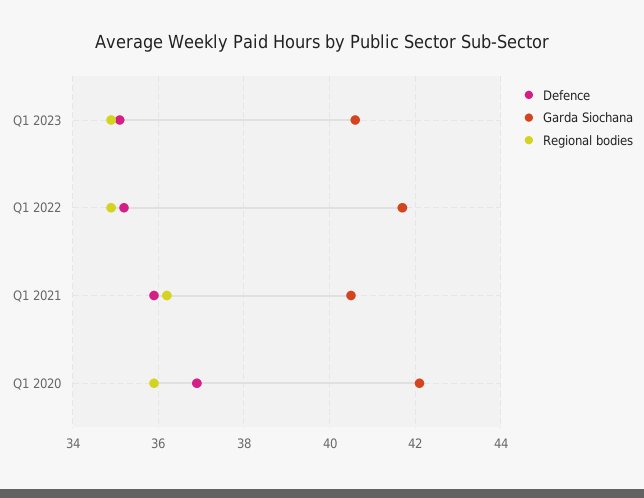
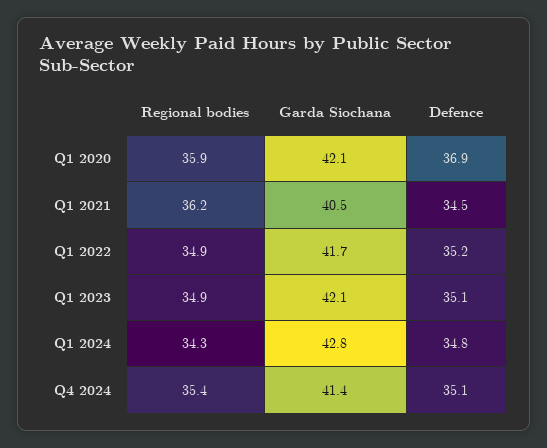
Garda Siochana, Q1 2023: 40.5 -> 42.1
Defence, Q1 2021: 36 -> 34.5
Regional bodies, Q1 2024: none -> 34.3
Garda Siochana, Q1 2024: none -> 42.8
Defence, Q1 2024: none -> 34.8
Regional bodies, Q4 2024: none -> 35.4
Garda Siochana, Q4 2024: none -> 41.4
Defence, Q4 2024: none -> 35.1

